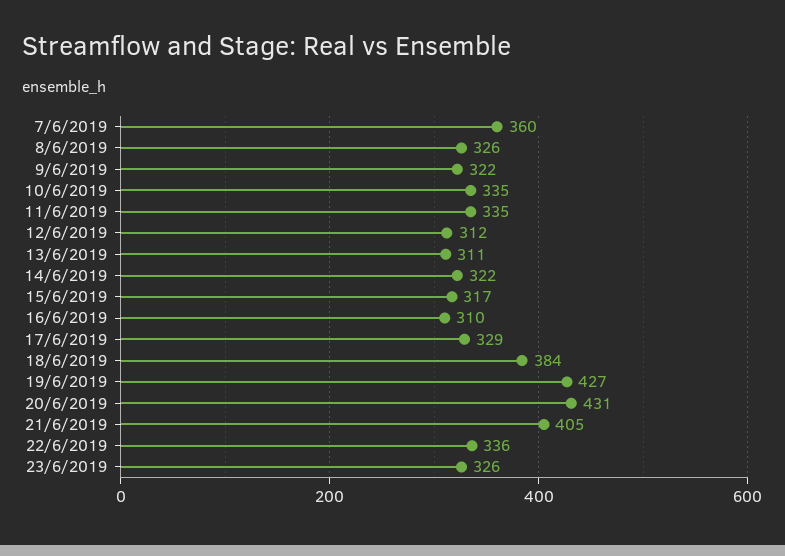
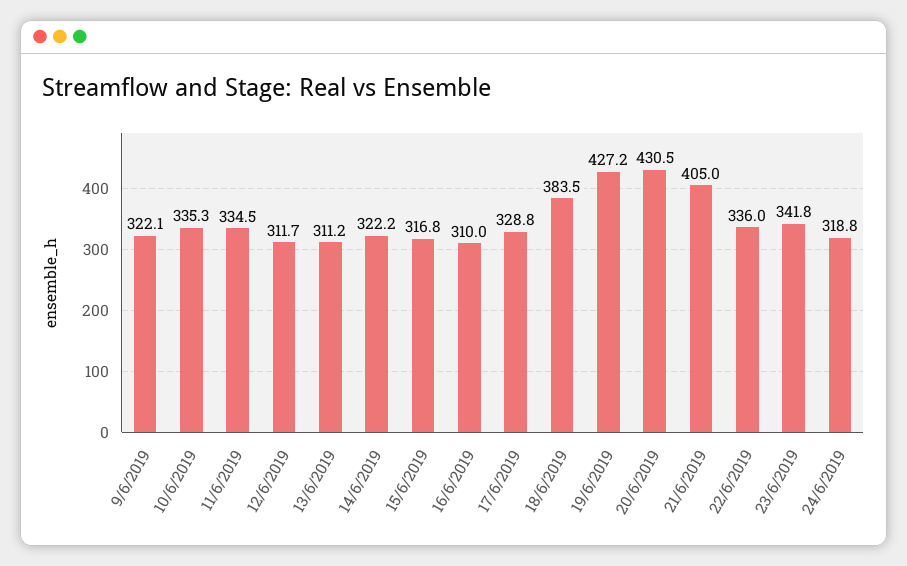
7/6/2019: 360 -> none
8/6/2019: 326 -> none
23/6/2019: 326 -> 341.8
24/6/2019: none -> 318.8

